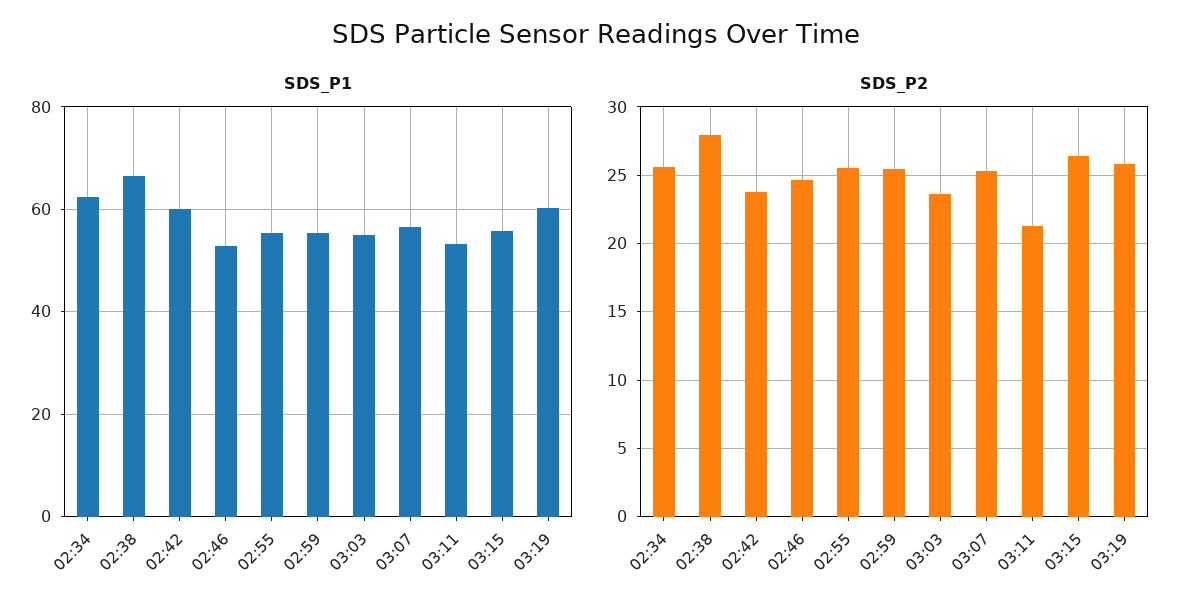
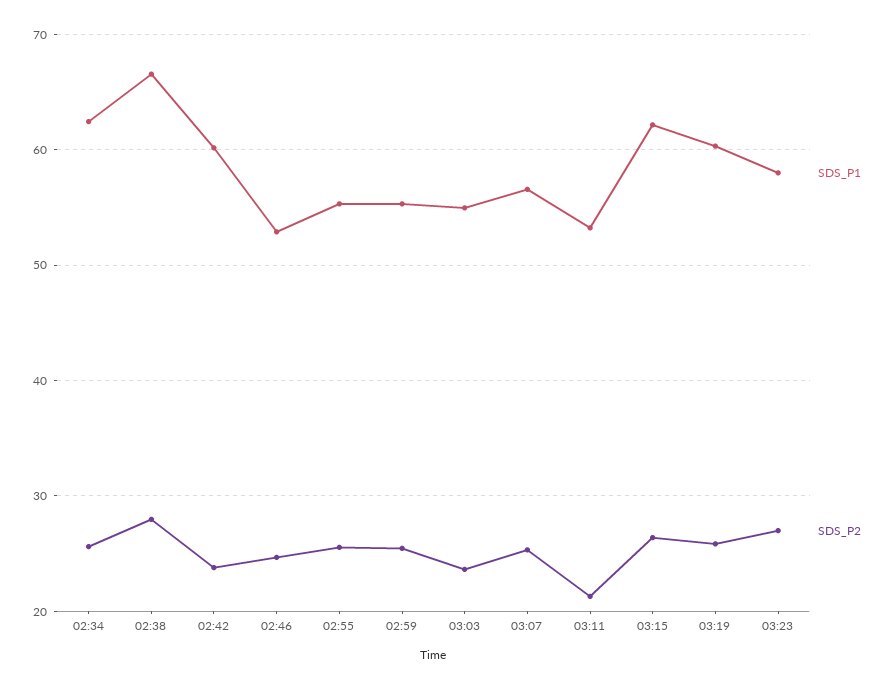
SDS_P1, 03:15: 56 -> 62
SDS_P1, 03:23: none -> 58
SDS_P2, 03:23: none -> 27

